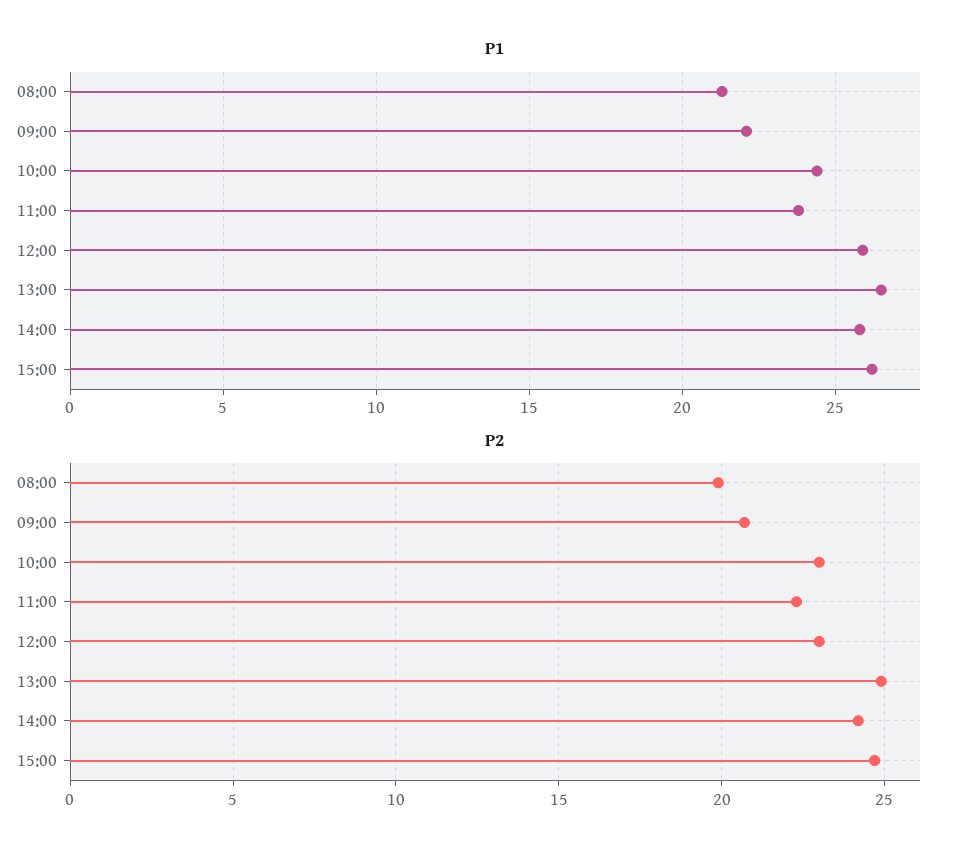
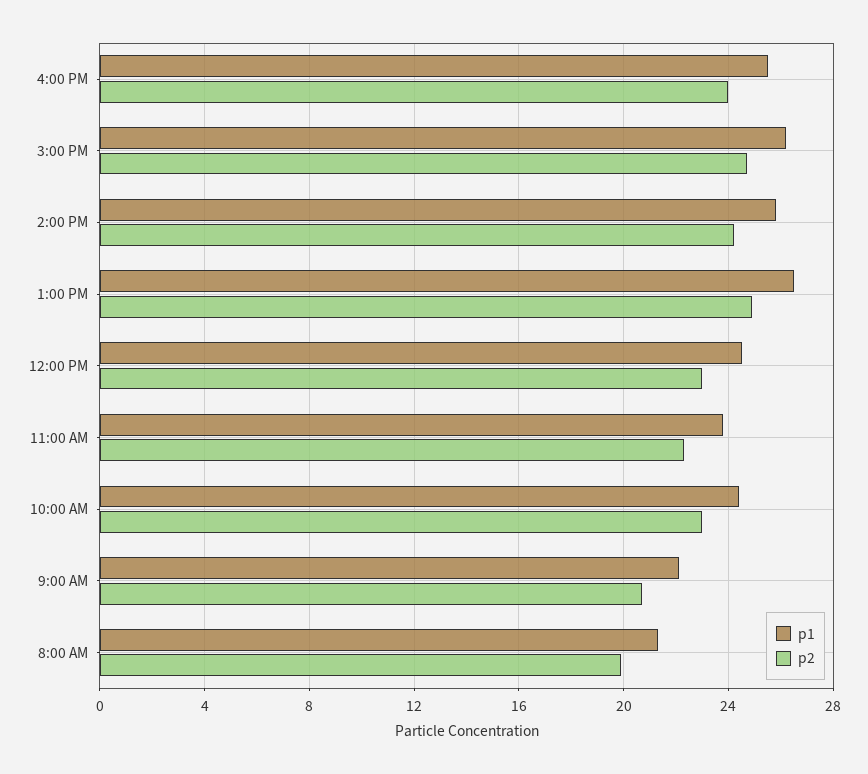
P1, 12:00: 26 -> 24.5
P1, 4:00 PM: none -> 25.5
P2, 4:00 PM: none -> 24

